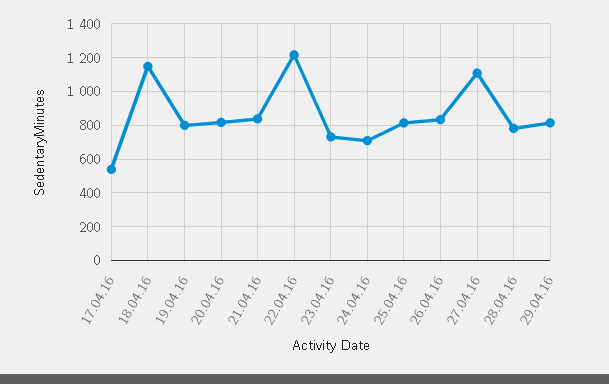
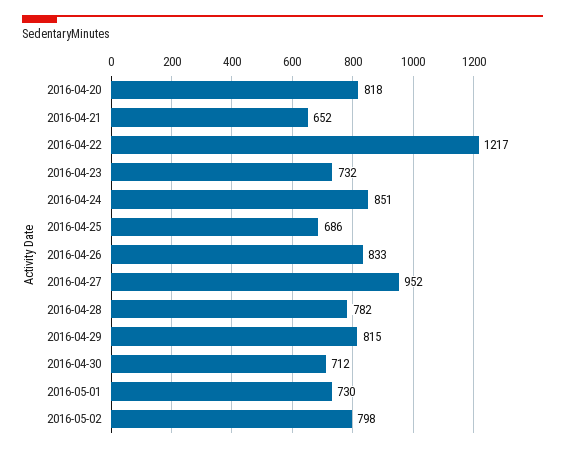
17.04.16: 550 -> none
18.04.16: 1150 -> none
19.04.16: 800 -> none
21.04.16: 850 -> 652
24.04.16: 700 -> 851
25.04.16: 800 -> 686
27.04.16: 1100 -> 952
2016-04-30: none -> 712
2016-05-01: none -> 730
2016-05-02: none -> 798

